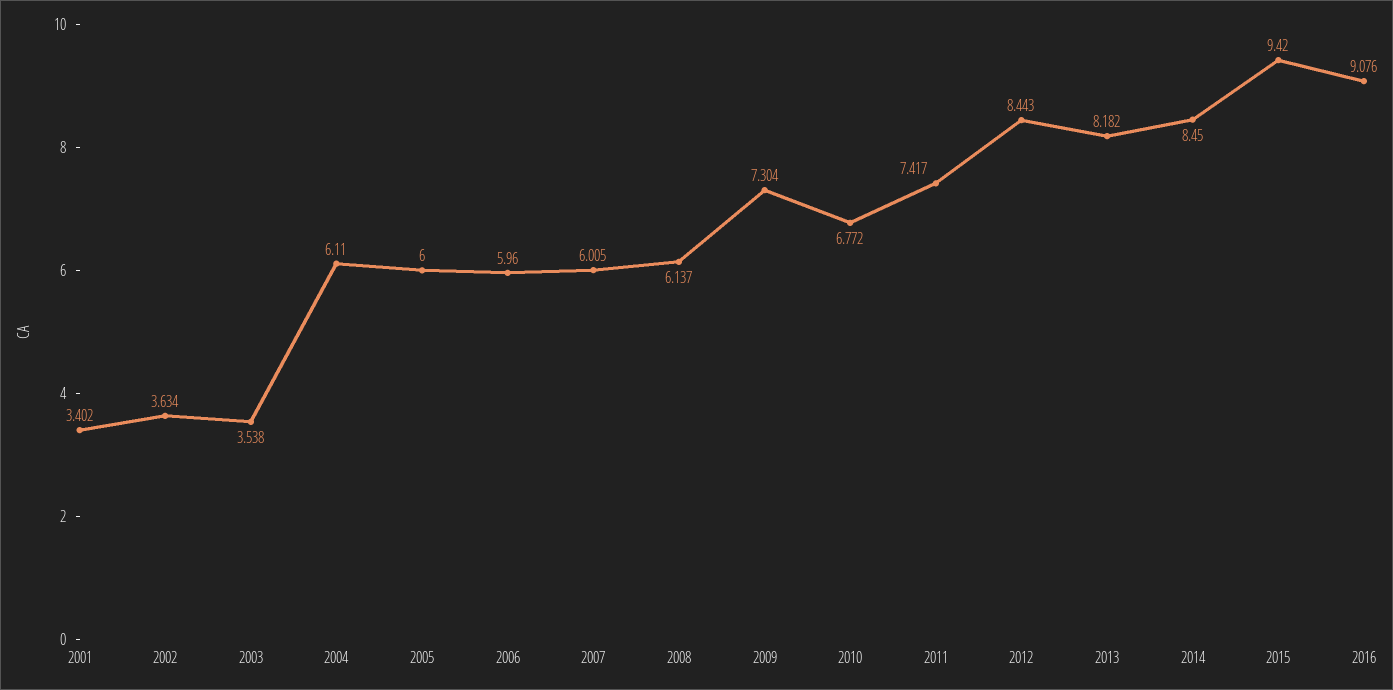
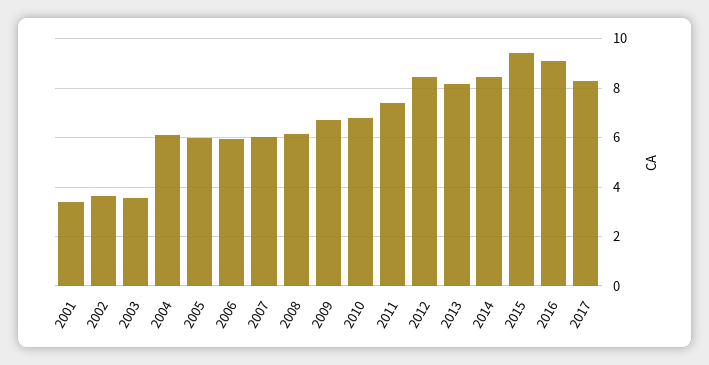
2009: 7.304 -> 6.75
2017: none -> 8.25

